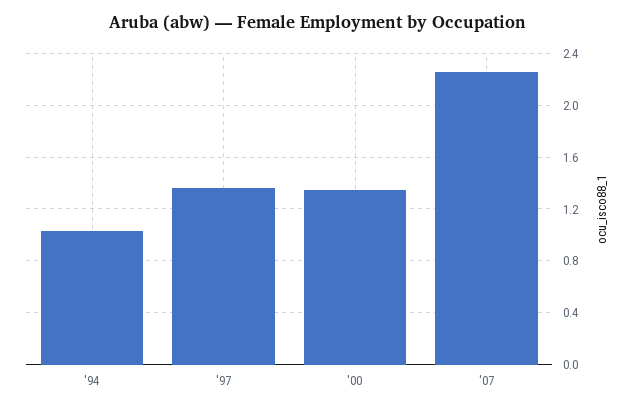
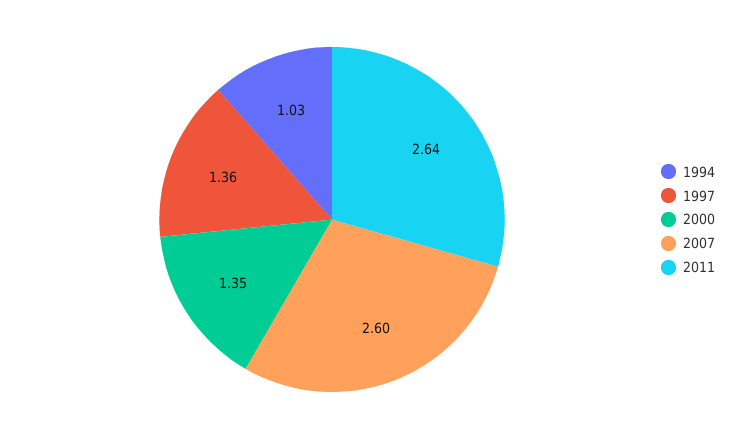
'07: 2.25 -> 2.6
2011: none -> 2.64

